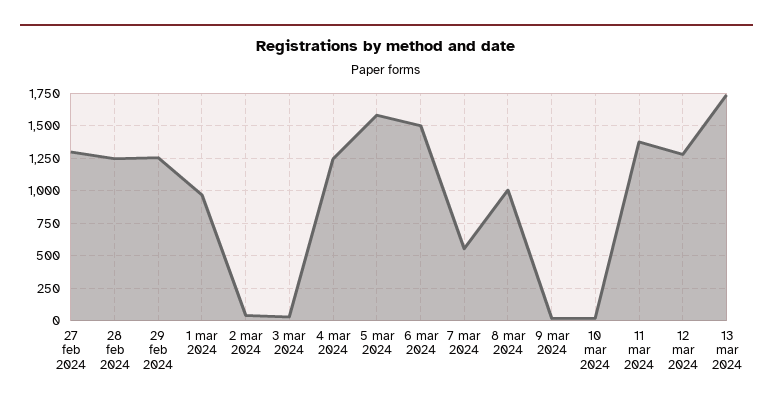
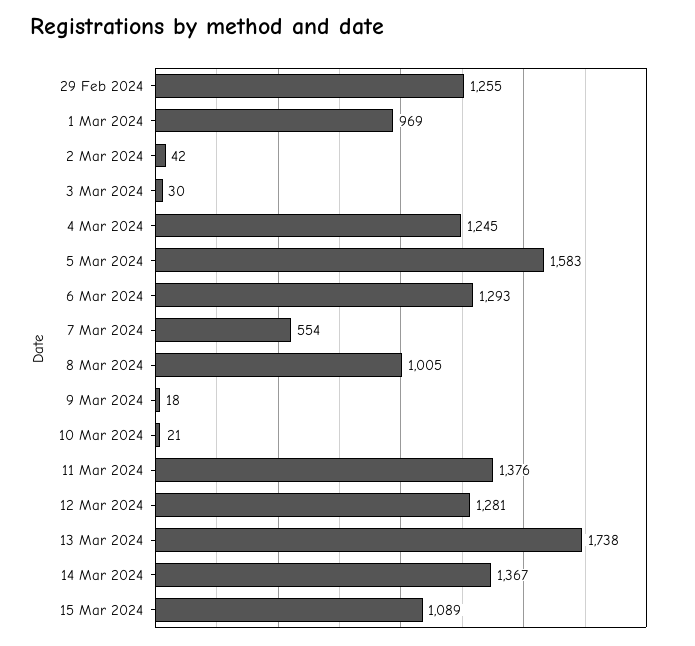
27 feb 2024: 1300 -> none
28 feb 2024: 1250 -> none
6 mar 2024: 1500 -> 1293
14 Mar 2024: none -> 1367
15 Mar 2024: none -> 1089

